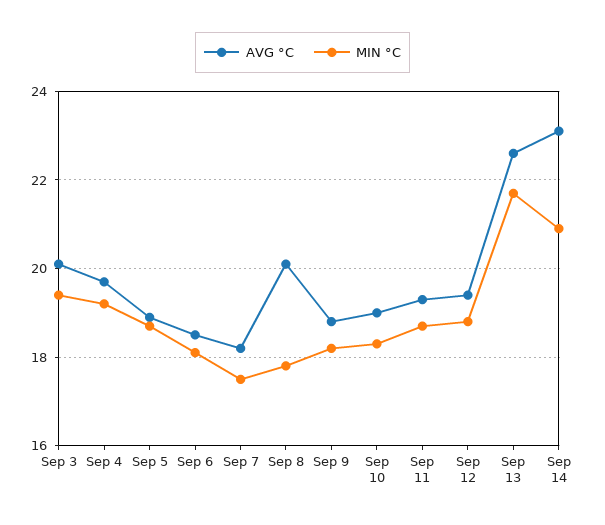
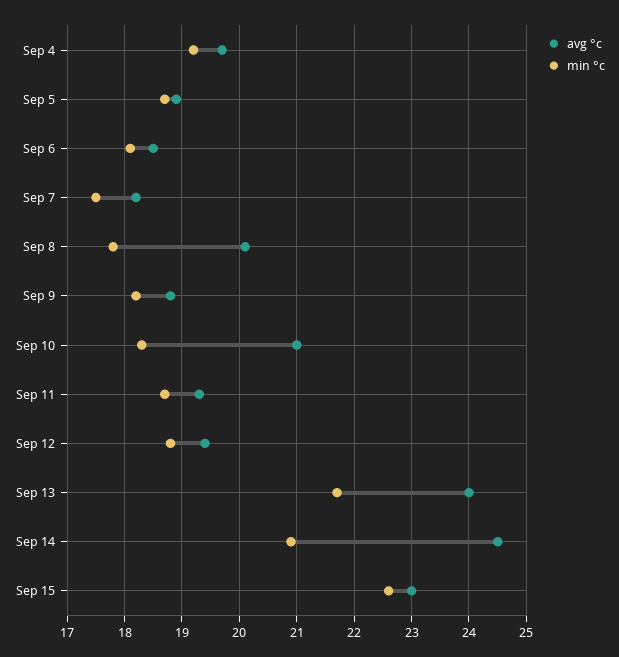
AVG °C, Sep 3: 20 -> none
MIN °C, Sep 3: 19.5 -> none
AVG °C, Sep 10: 19 -> 21
AVG °C, Sep 13: 22.5 -> 24
AVG °C, Sep 14: 23 -> 24.5
AVG °C, Sep 15: none -> 23
MIN °C, Sep 15: none -> 22.5

